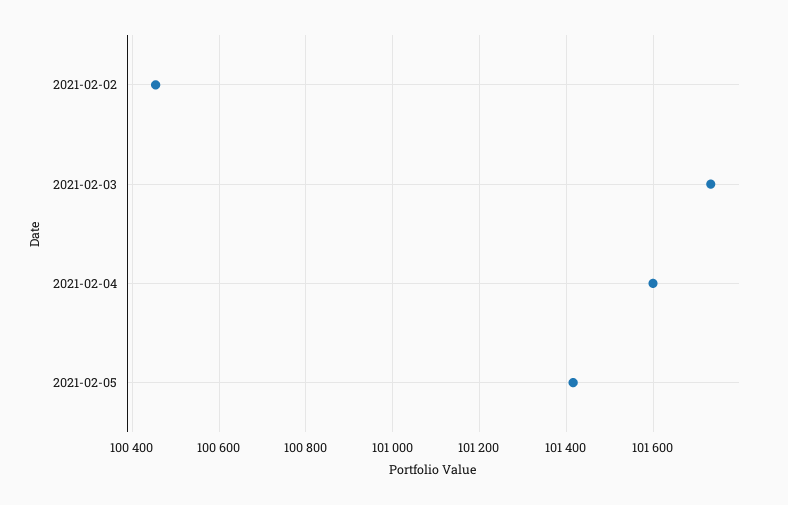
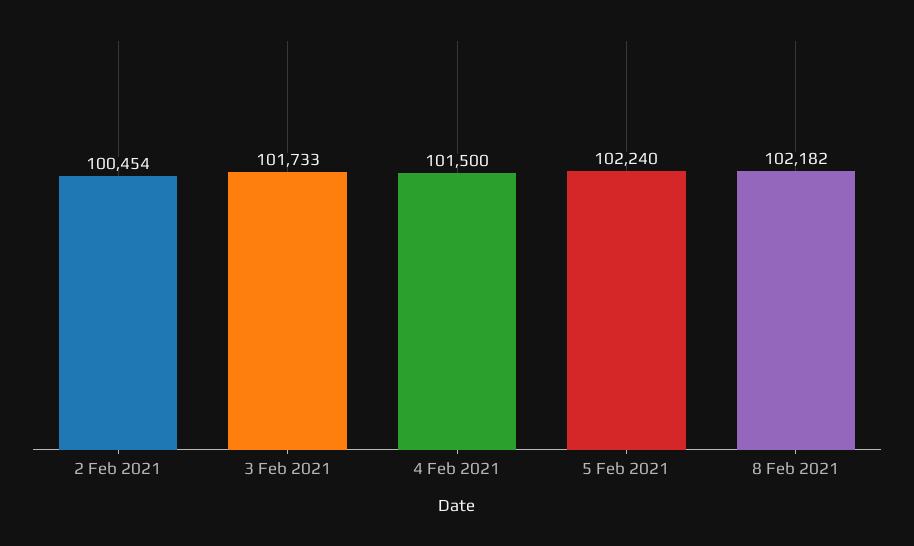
2021-02-04: 101600 -> 101500
2021-02-05: 101420 -> 102240
8 Feb 2021: none -> 102182

